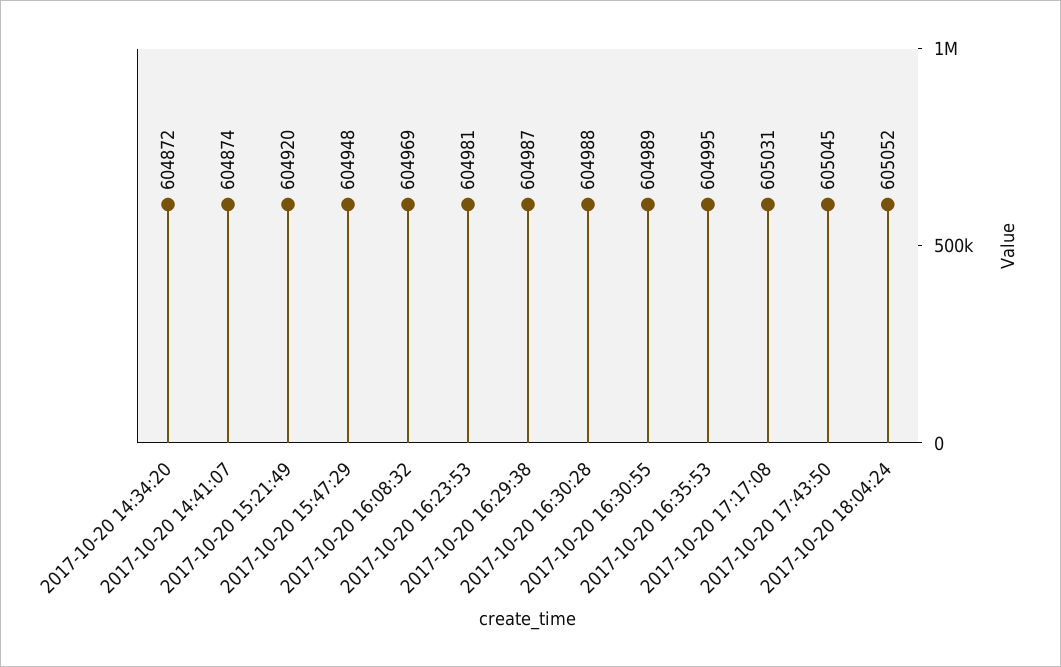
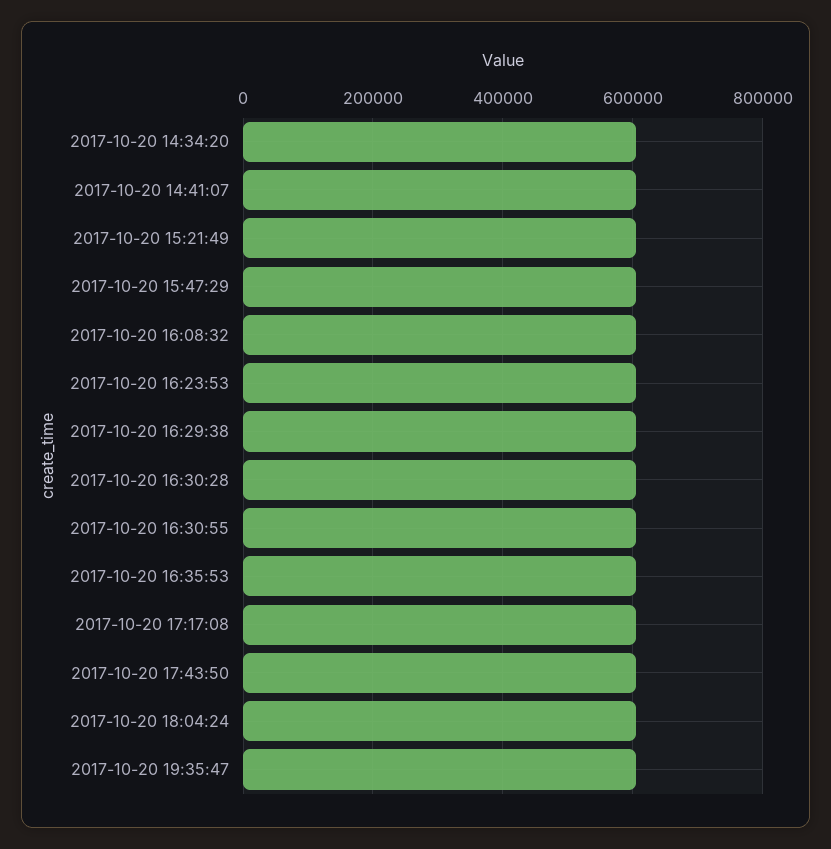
2017-10-20 19:35:47: none -> 600000

